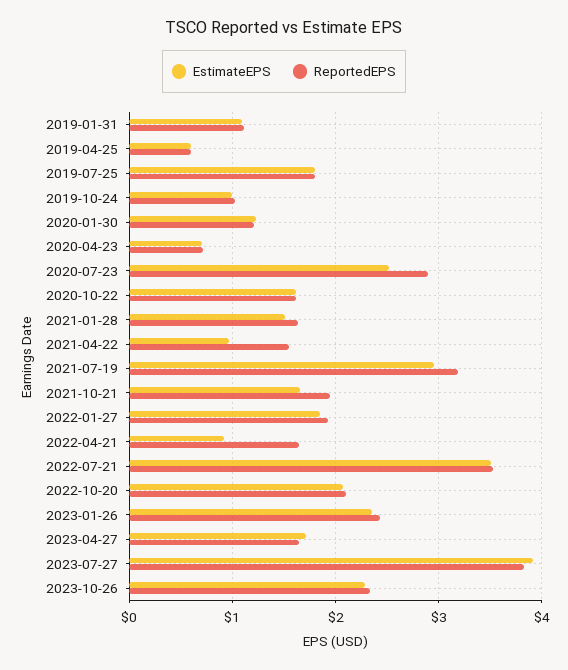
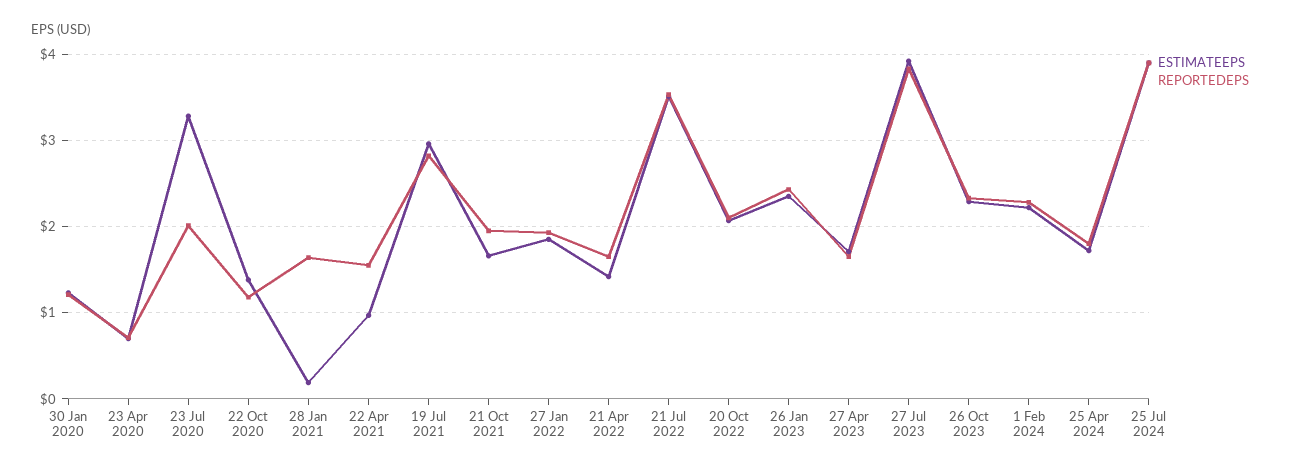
EstimateEPS, 2019-01-31: 1.1 -> none
ReportedEPS, 2019-01-31: 1.1 -> none
EstimateEPS, 2019-04-25: 0.6 -> none
ReportedEPS, 2019-04-25: 0.6 -> none
EstimateEPS, 2019-07-25: 1.8 -> none
ReportedEPS, 2019-07-25: 1.8 -> none
EstimateEPS, 2019-10-24: 1 -> none
ReportedEPS, 2019-10-24: 1 -> none
EstimateEPS, 2020-07-23: 2.5 -> 3.3
ReportedEPS, 2020-07-23: 2.9 -> 2
EstimateEPS, 2020-10-22: 1.6 -> 1.4
ReportedEPS, 2020-10-22: 1.6 -> 1.2
EstimateEPS, 2021-01-28: 1.5 -> 0.2
ReportedEPS, 2021-07-19: 3.2 -> 2.8
EstimateEPS, 2022-04-21: 0.9 -> 1.4
EstimateEPS, 1 Feb 2024: none -> 2.2
ReportedEPS, 1 Feb 2024: none -> 2.3
EstimateEPS, 25 Apr 2024: none -> 1.7
ReportedEPS, 25 Apr 2024: none -> 1.8
EstimateEPS, 25 Jul 2024: none -> 3.9
ReportedEPS, 25 Jul 2024: none -> 3.9

